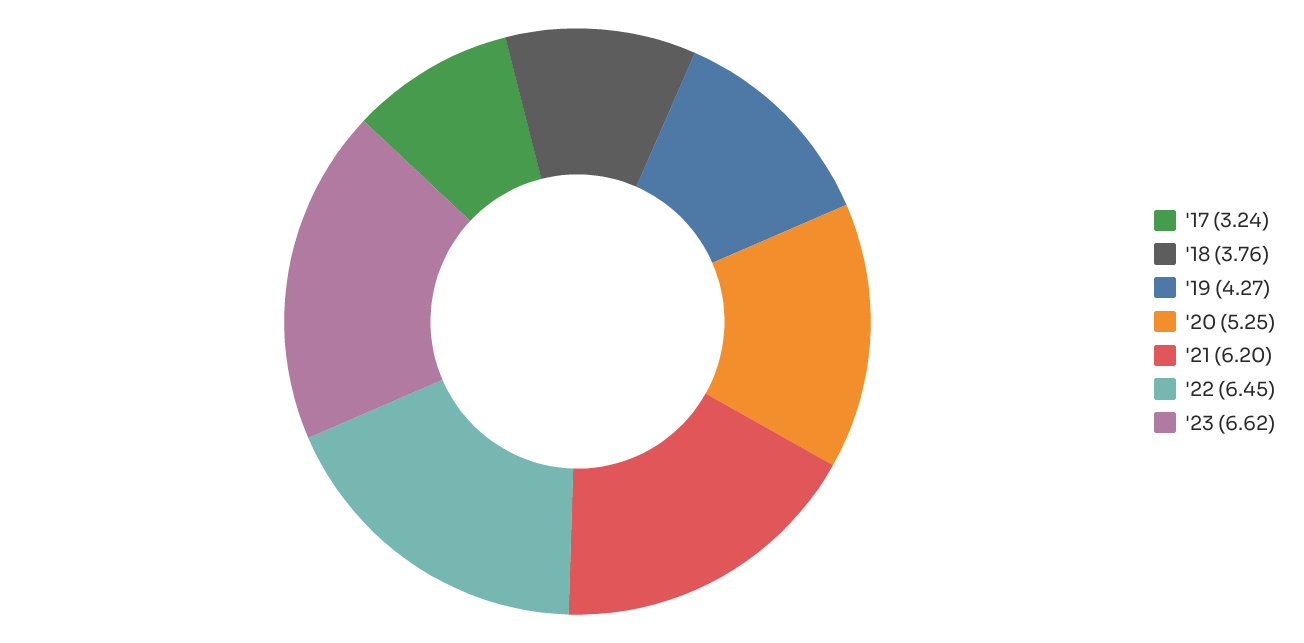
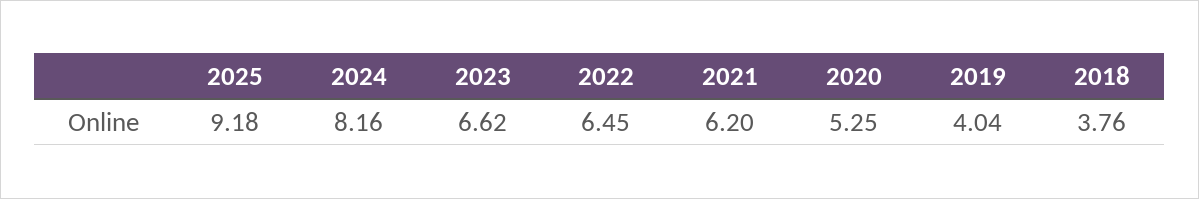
'17: 3.24 -> none
'19: 4.27 -> 4.04
2025: none -> 9.18
2024: none -> 8.16

